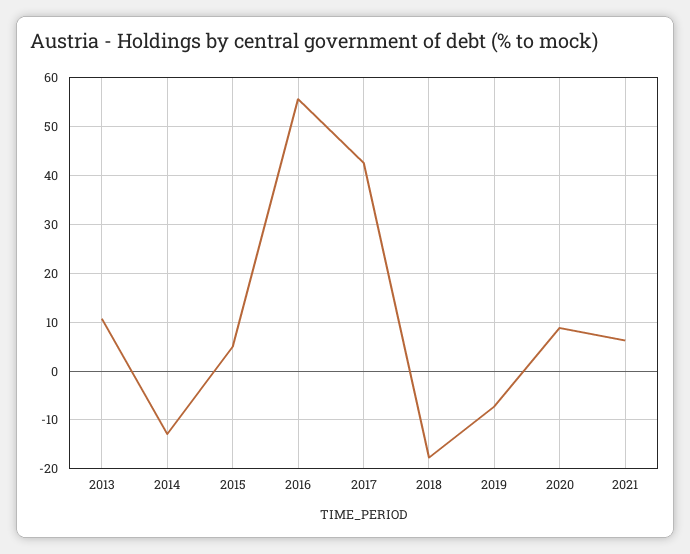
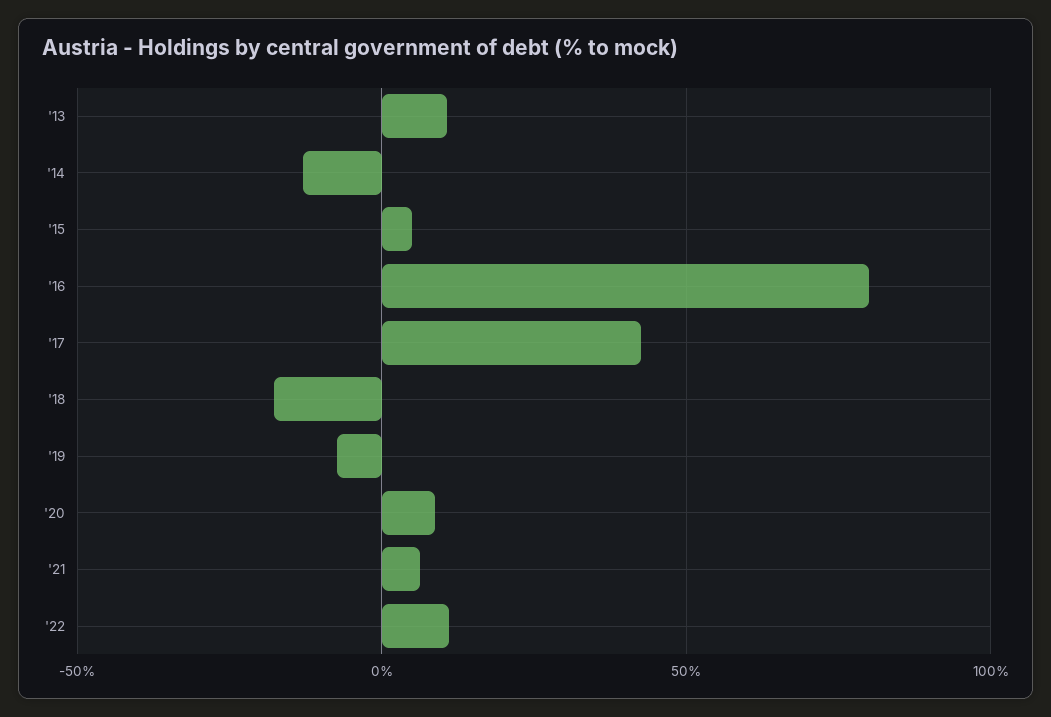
2016: 56 -> 80
'22: none -> 10

